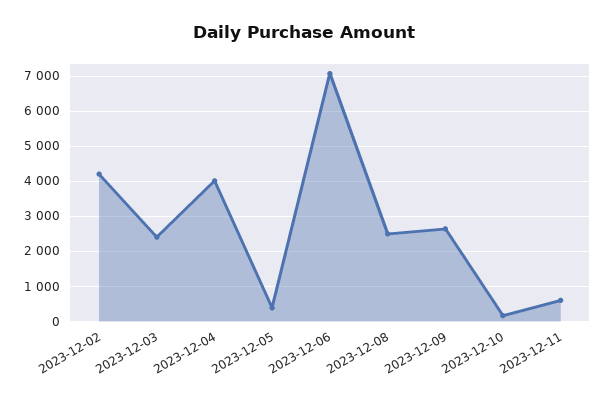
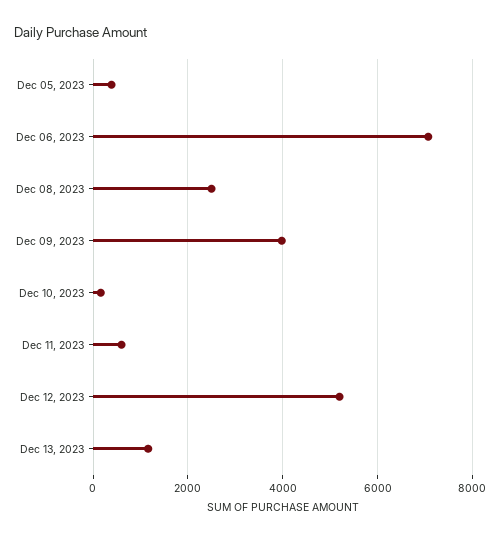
2023-12-02: 4200 -> none
2023-12-03: 2400 -> none
2023-12-04: 4000 -> none
2023-12-09: 2600 -> 4000
Dec 12, 2023: none -> 5200
Dec 13, 2023: none -> 1200

